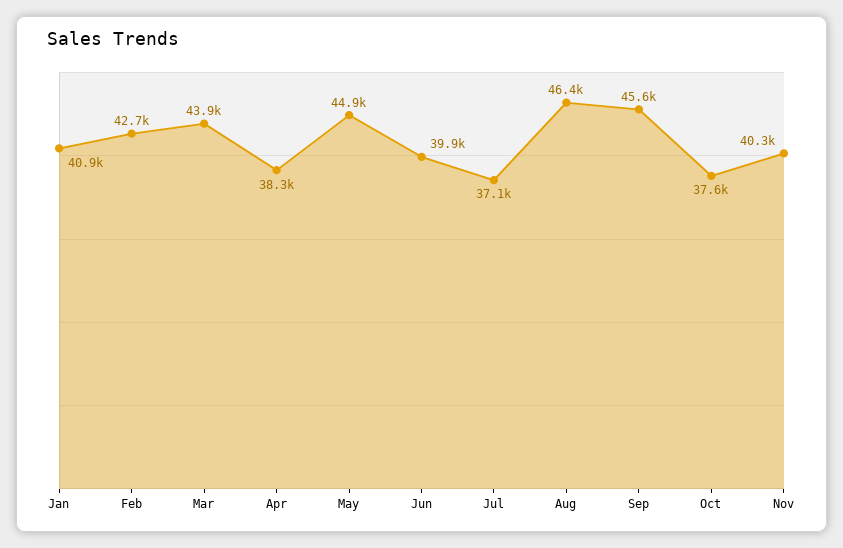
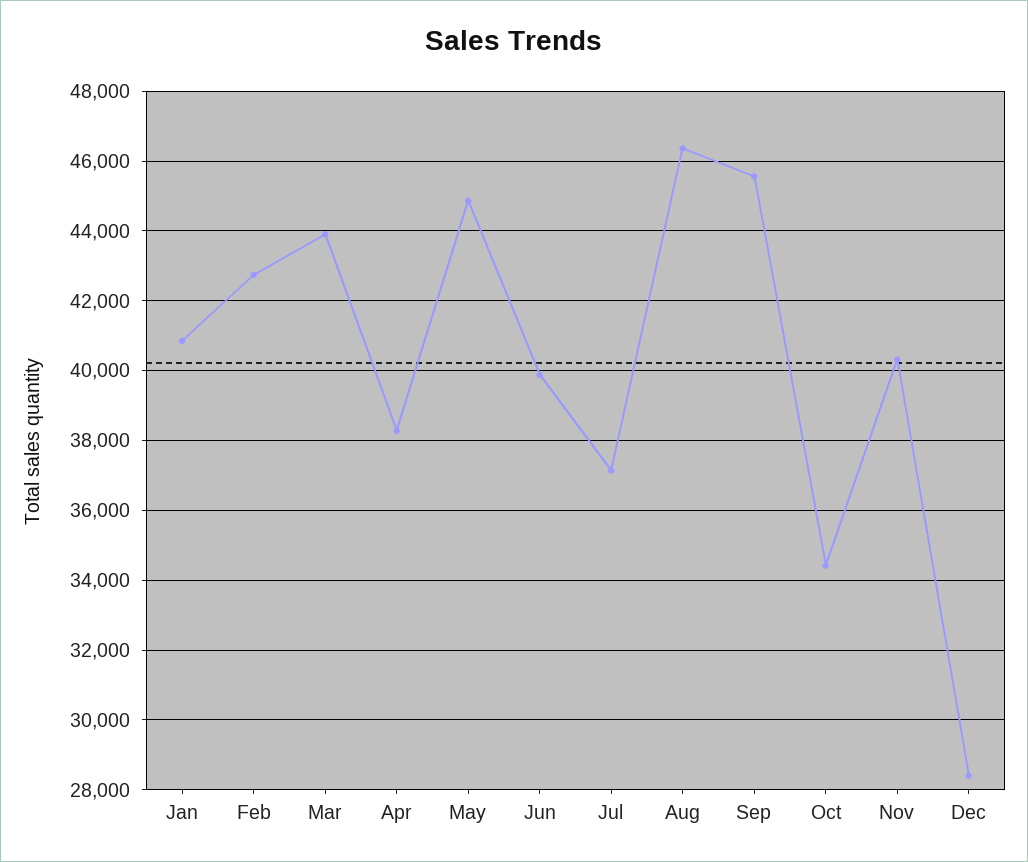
Oct: 37600 -> 34400
Dec: none -> 28400

